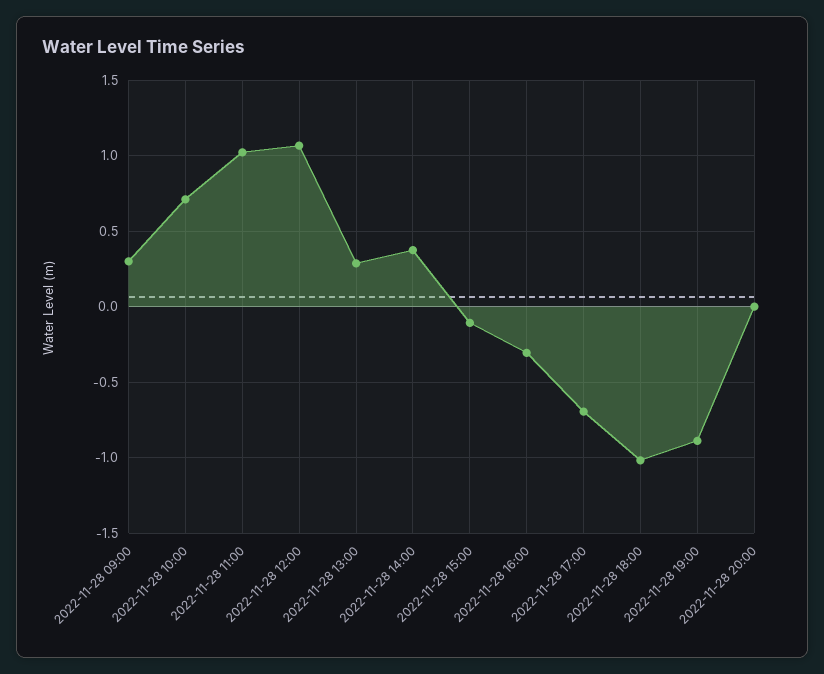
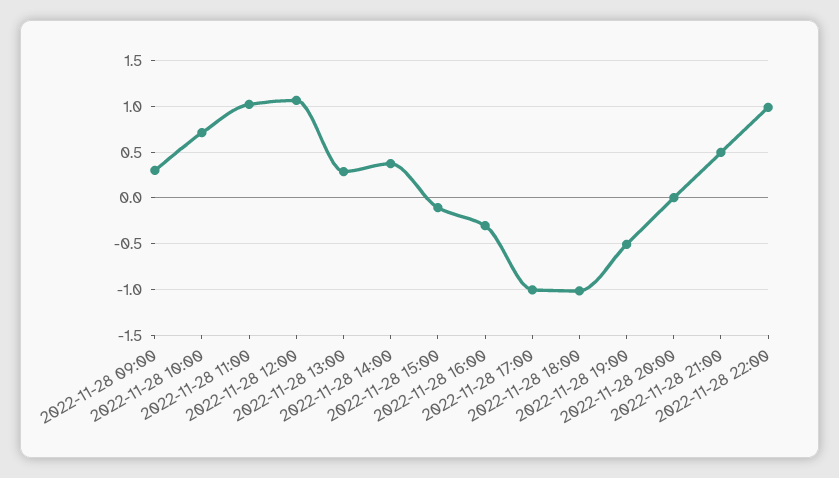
2022-11-28 17:00: -0.7 -> -1
2022-11-28 19:00: -0.9 -> -0.5
2022-11-28 21:00: none -> 0.5
2022-11-28 22:00: none -> 1

